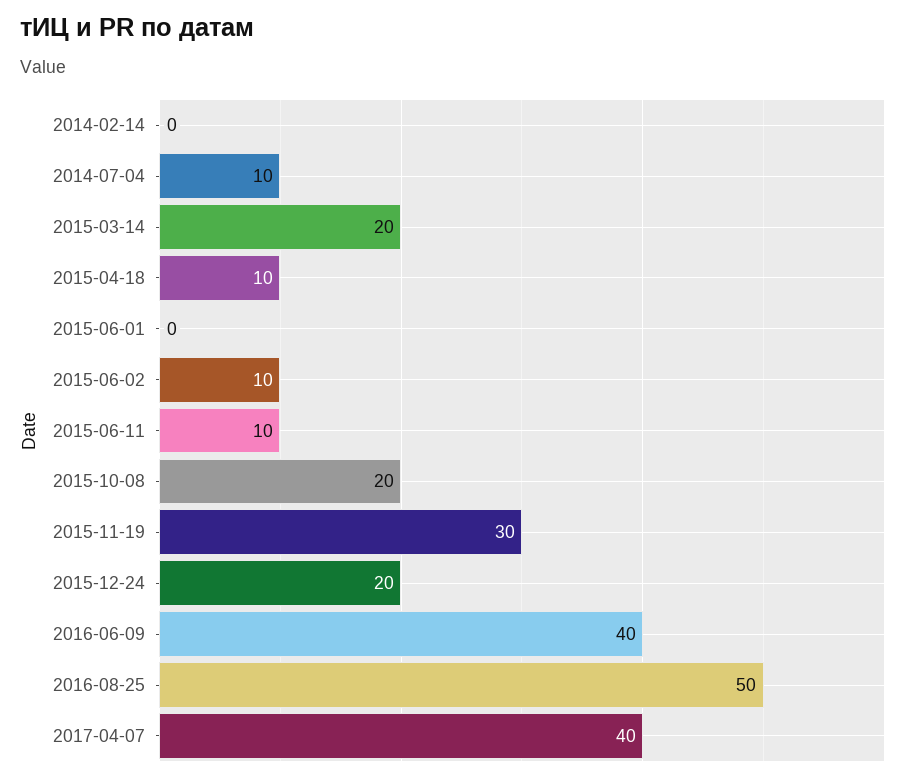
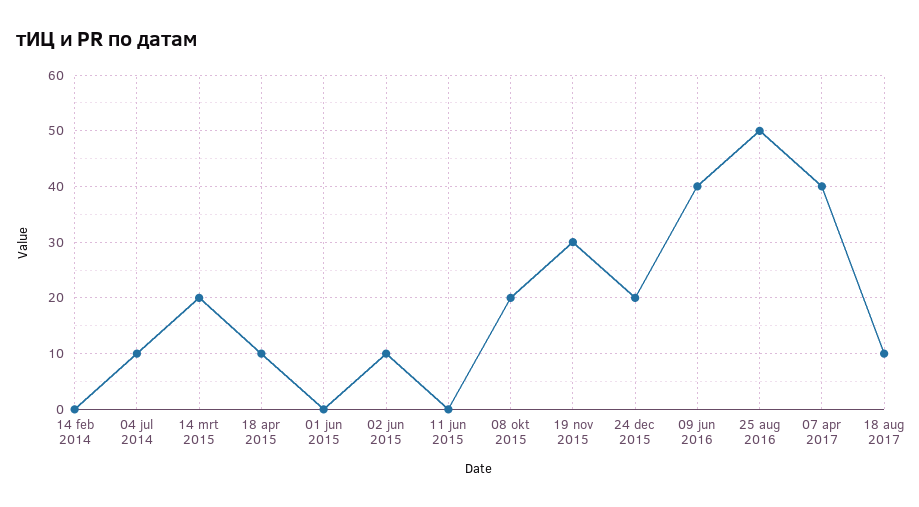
2015-06-11: 10 -> 0
18 aug 2017: none -> 10

